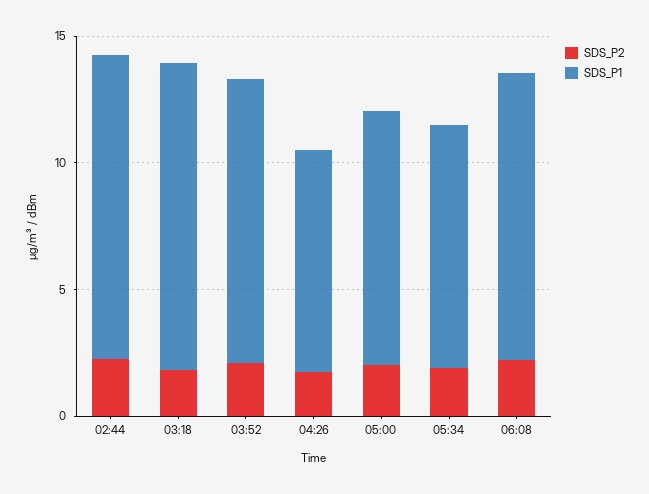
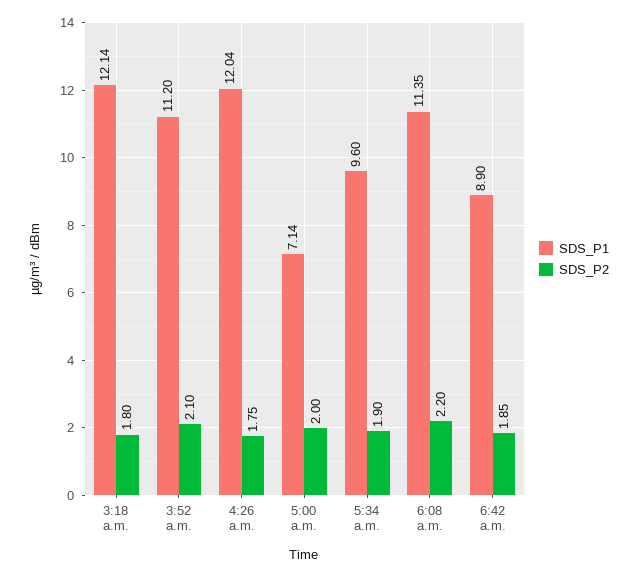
SDS_P2, 02:44: 2 -> none
SDS_P1, 02:44: 12 -> none
SDS_P1, 04:26: 9 -> 12.04
SDS_P1, 05:00: 10 -> 7.14
SDS_P1, 6:42 a.m.: none -> 8.9
SDS_P2, 6:42 a.m.: none -> 1.85

